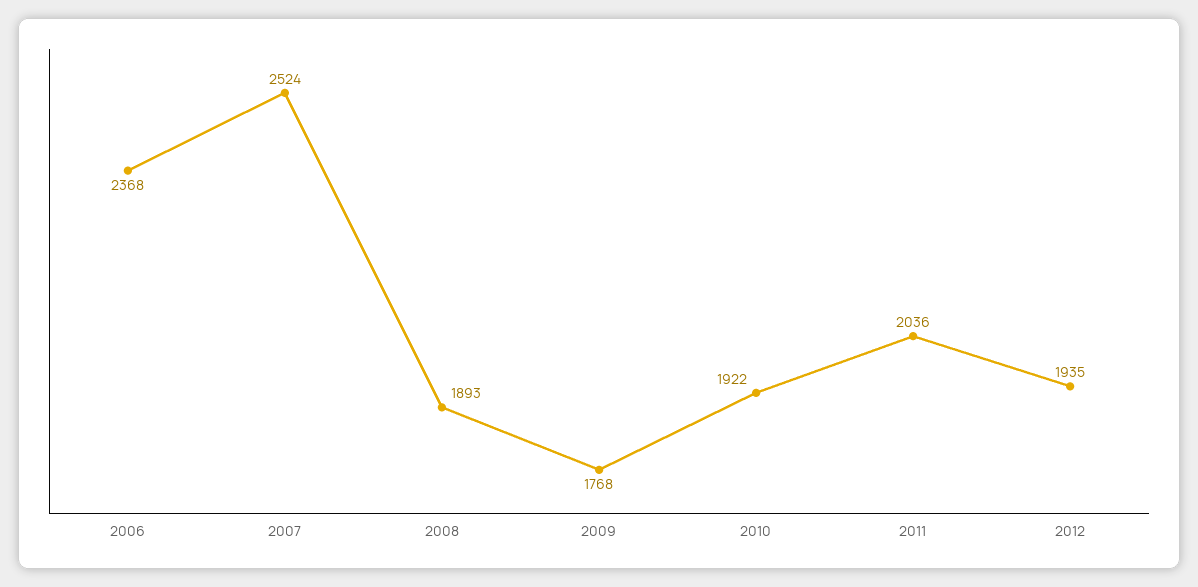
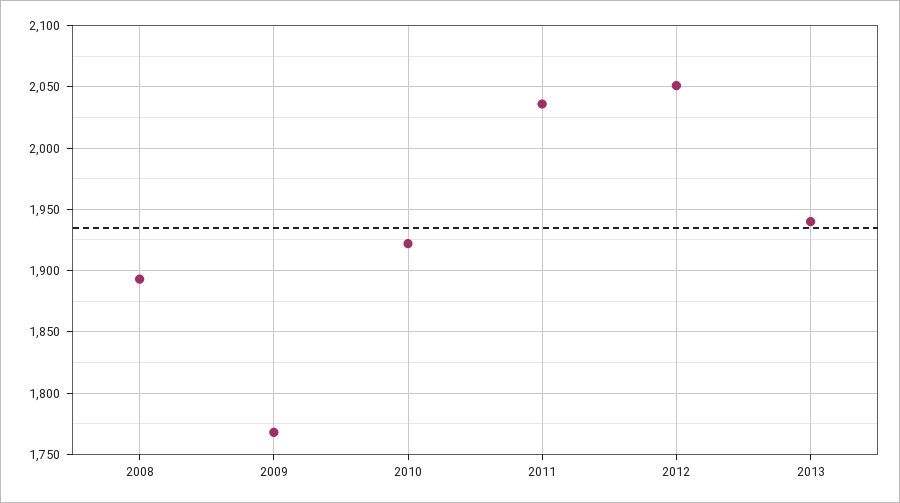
2006: 2368 -> none
2007: 2524 -> none
2012: 1935 -> 2050
2013: none -> 1940

